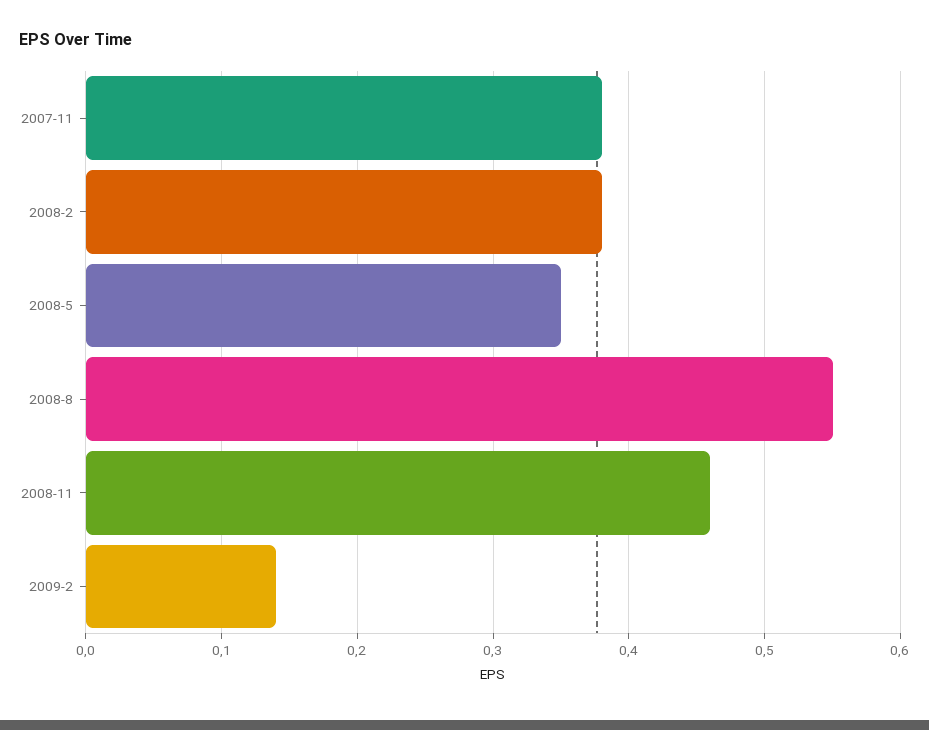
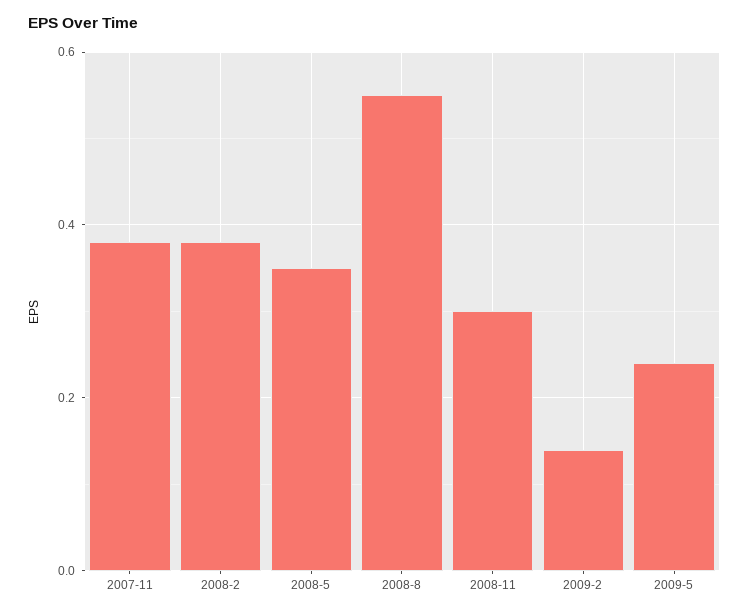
2008-11: 0.46 -> 0.3
2009-5: none -> 0.25

